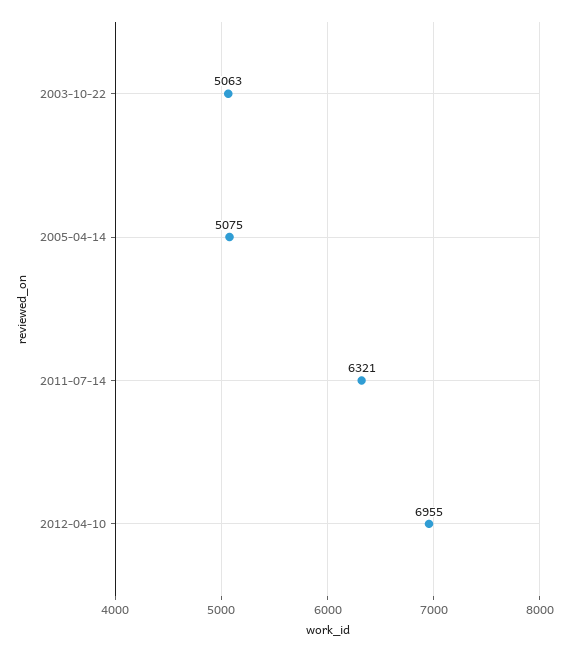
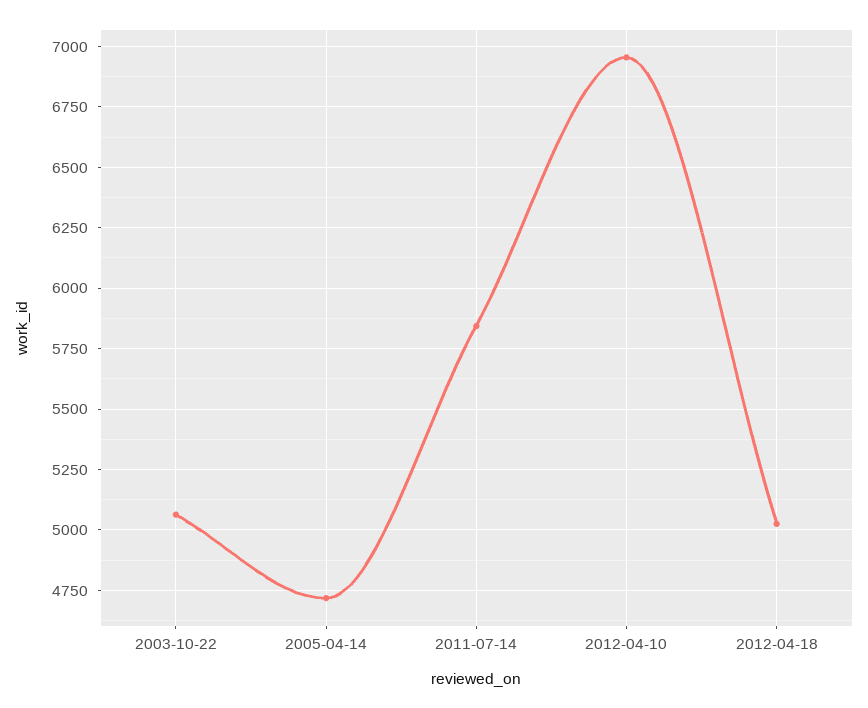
2005-04-14: 5075 -> 4725
2011-07-14: 6321 -> 5850
2012-04-18: none -> 5025

